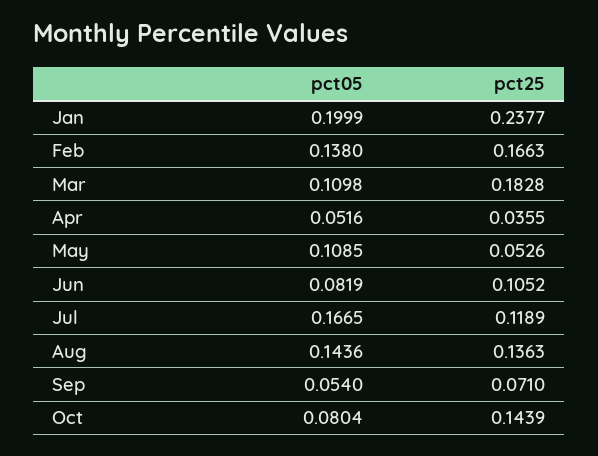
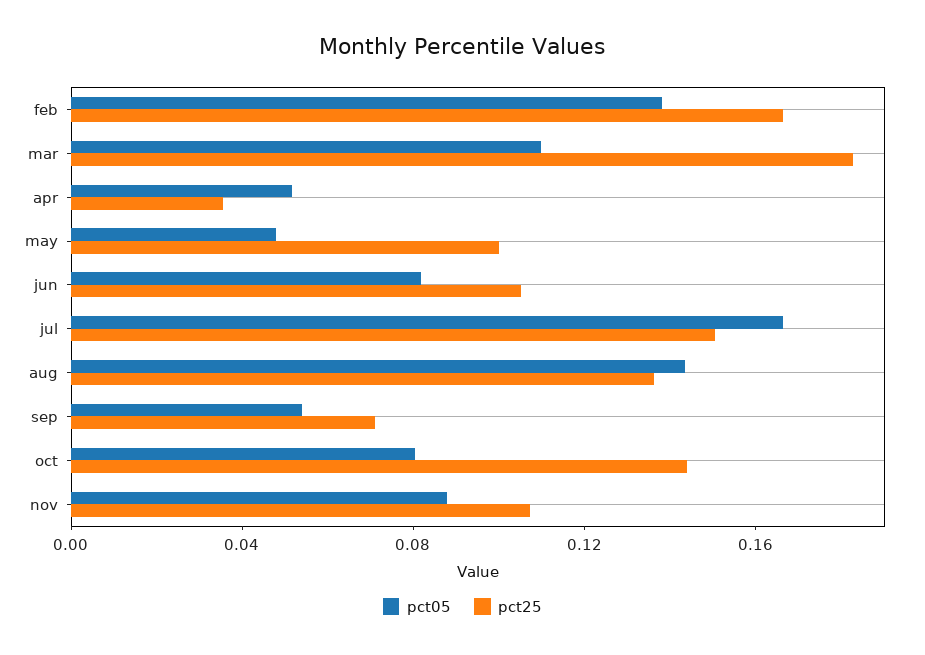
pct05, Jan: 0.1999 -> none
pct25, Jan: 0.2377 -> none
pct05, May: 0.1085 -> 0.05
pct25, May: 0.0526 -> 0.1
pct25, Jul: 0.1189 -> 0.15
pct05, nov: none -> 0.09
pct25, nov: none -> 0.11

